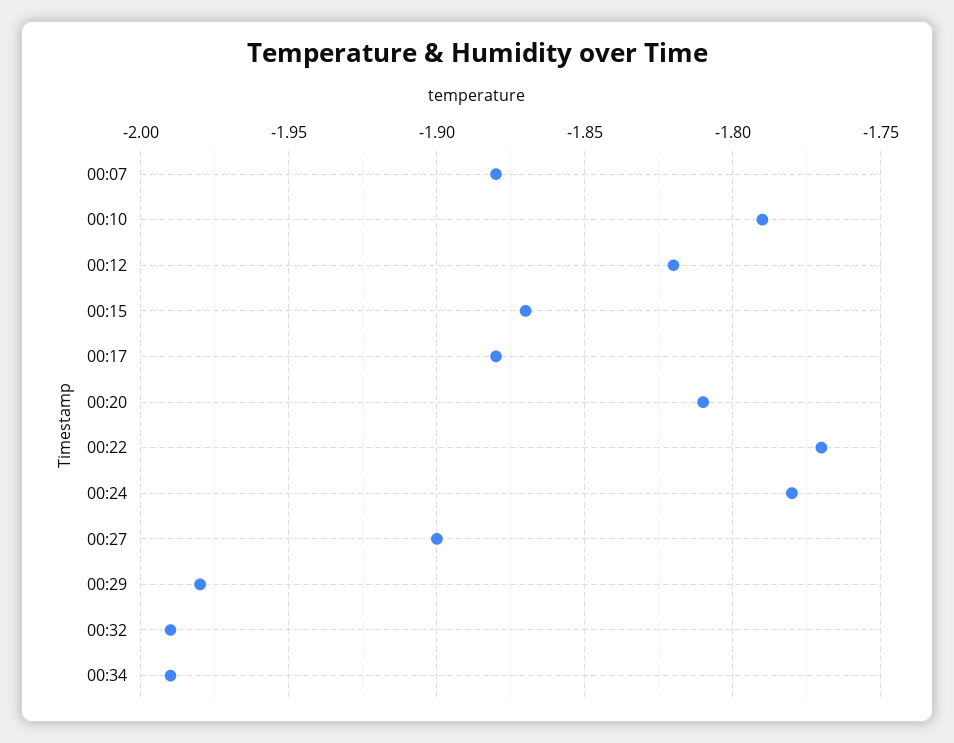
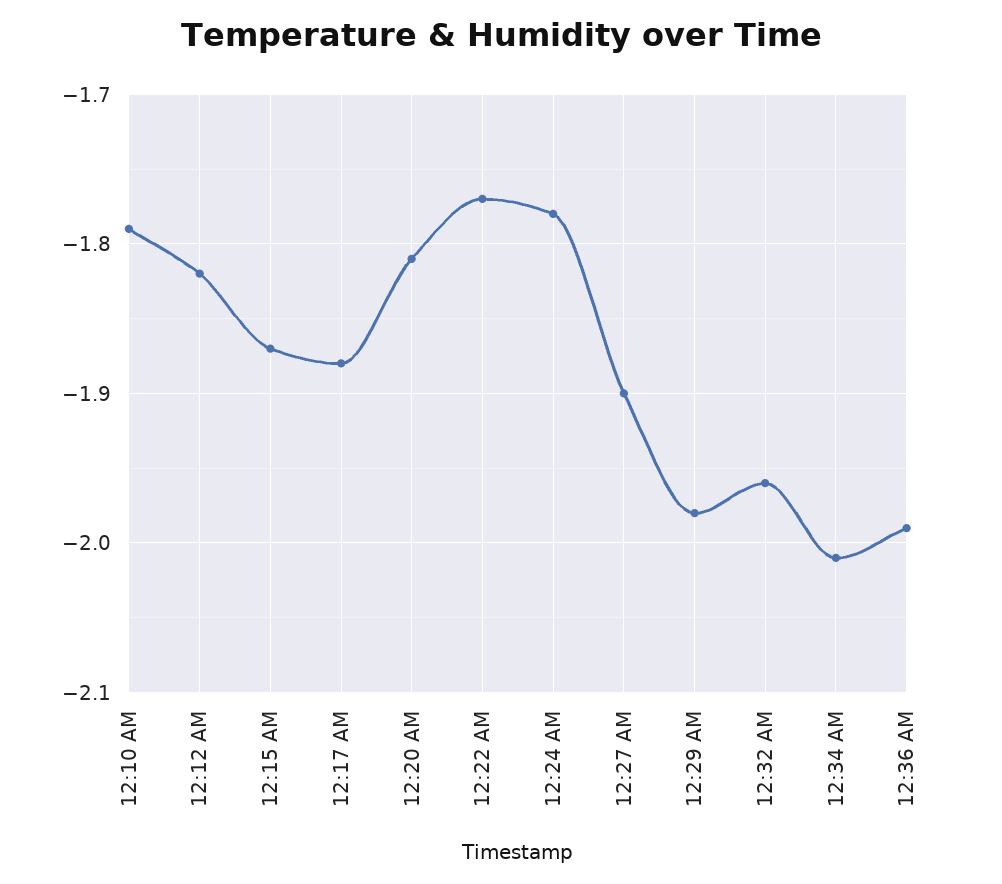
00:07: -1.88 -> none
00:32: -1.99 -> -1.96
00:34: -1.99 -> -2.01
12:36 AM: none -> -1.99

